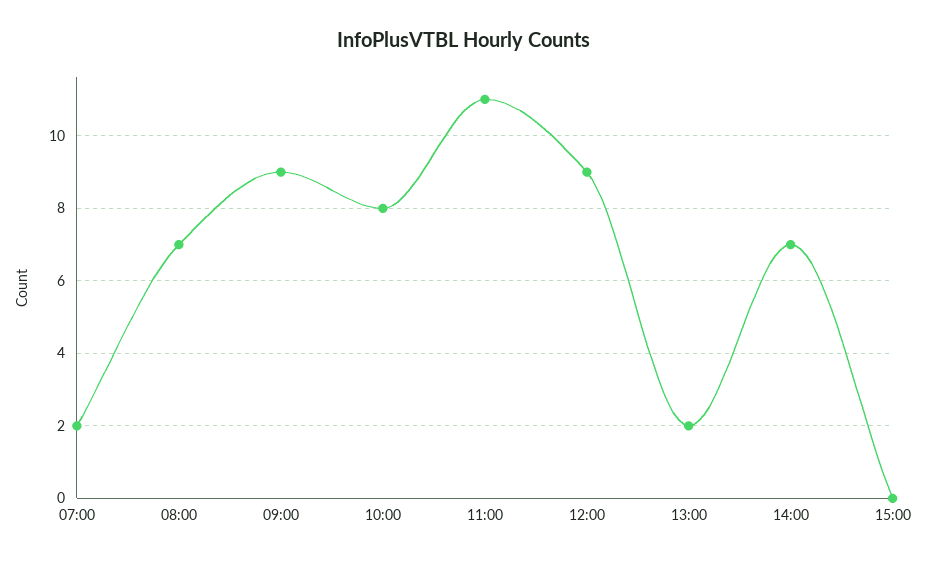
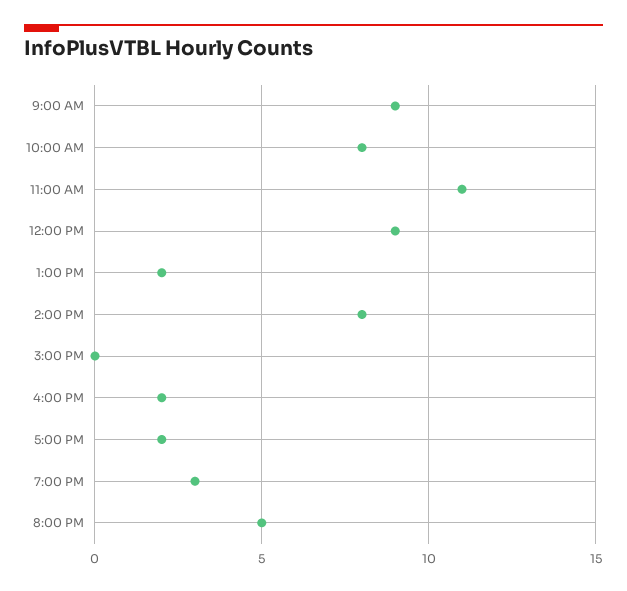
07:00: 2 -> none
08:00: 7 -> none
14:00: 7 -> 8
4:00 PM: none -> 2
5:00 PM: none -> 2
7:00 PM: none -> 3
8:00 PM: none -> 5

